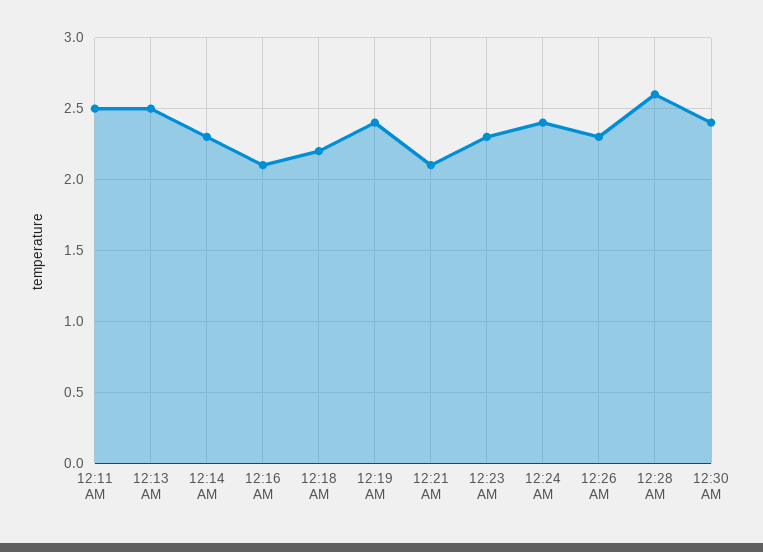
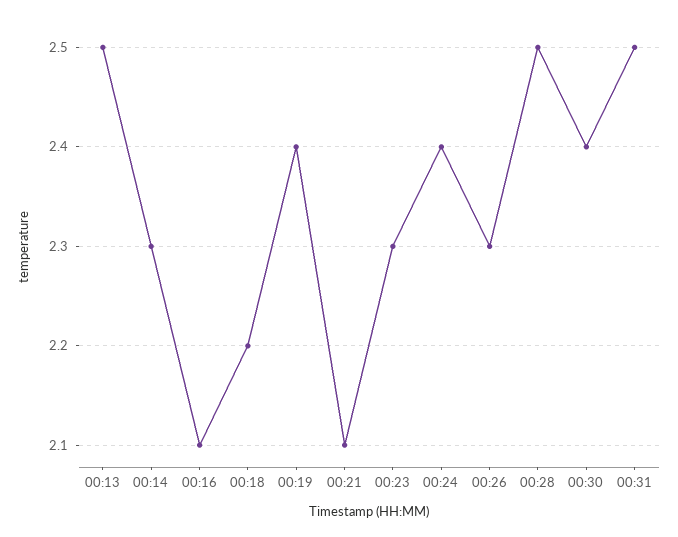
12:11 AM: 2.5 -> none
12:28 AM: 2.6 -> 2.5
00:31: none -> 2.5

